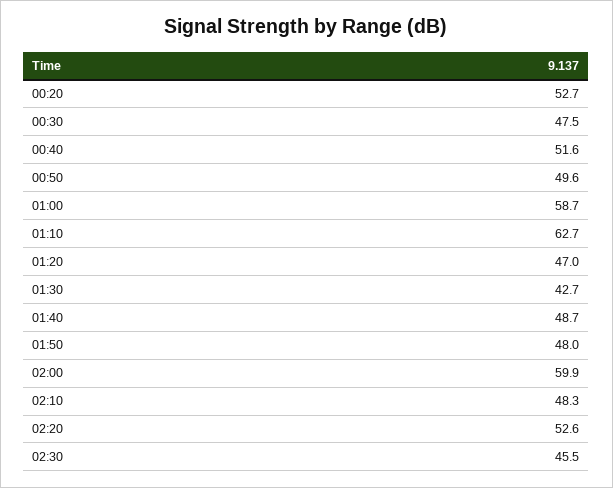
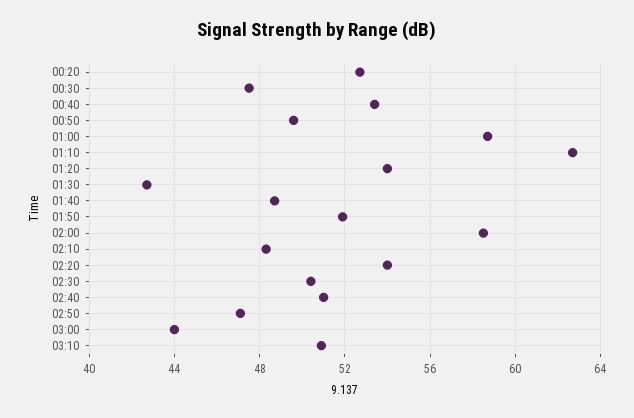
00:40: 51.6 -> 53.5
01:20: 47 -> 54
01:50: 48 -> 52
02:00: 59.9 -> 58.5
02:20: 52.6 -> 54
02:30: 45.5 -> 50.5
02:40: none -> 51
02:50: none -> 47
03:00: none -> 44
03:10: none -> 51

